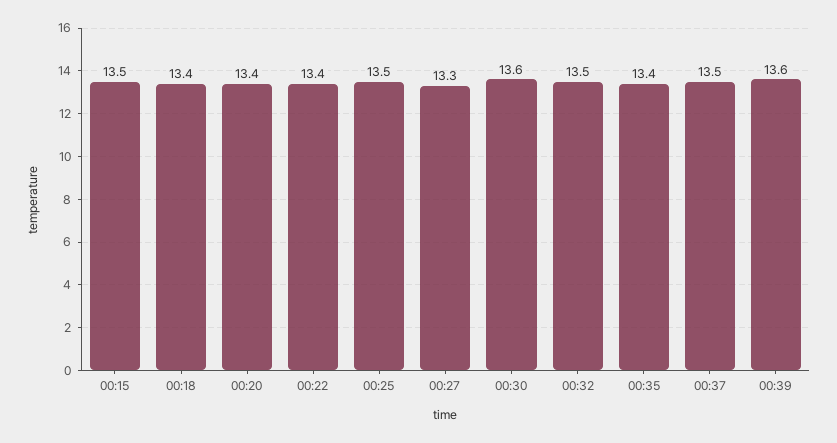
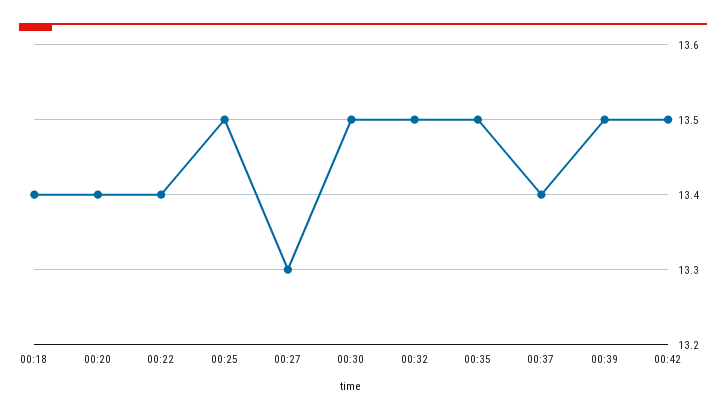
00:15: 13.5 -> none
00:30: 13.6 -> 13.5
00:35: 13.4 -> 13.5
00:37: 13.5 -> 13.4
00:39: 13.6 -> 13.5
00:42: none -> 13.5

